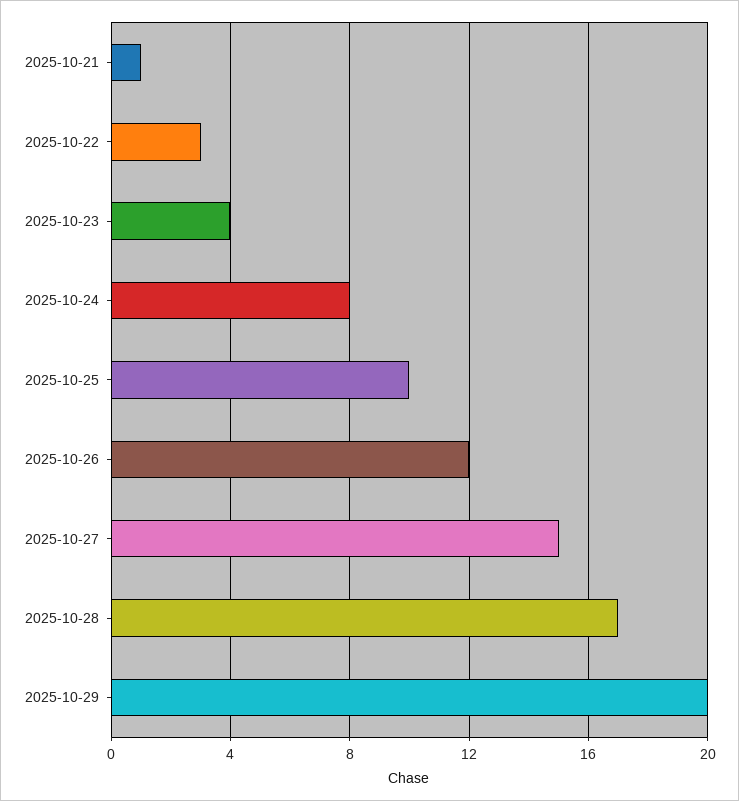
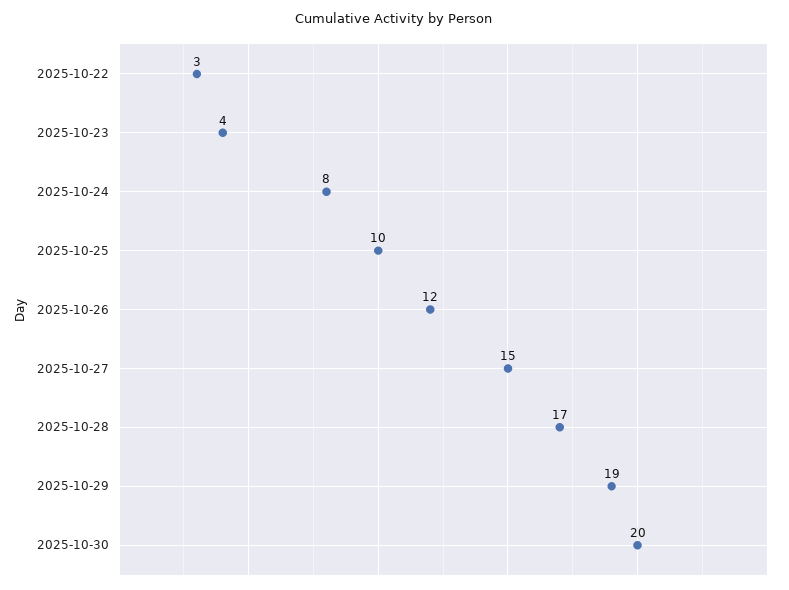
2025-10-21: 1 -> none
2025-10-29: 20 -> 19
2025-10-30: none -> 20

